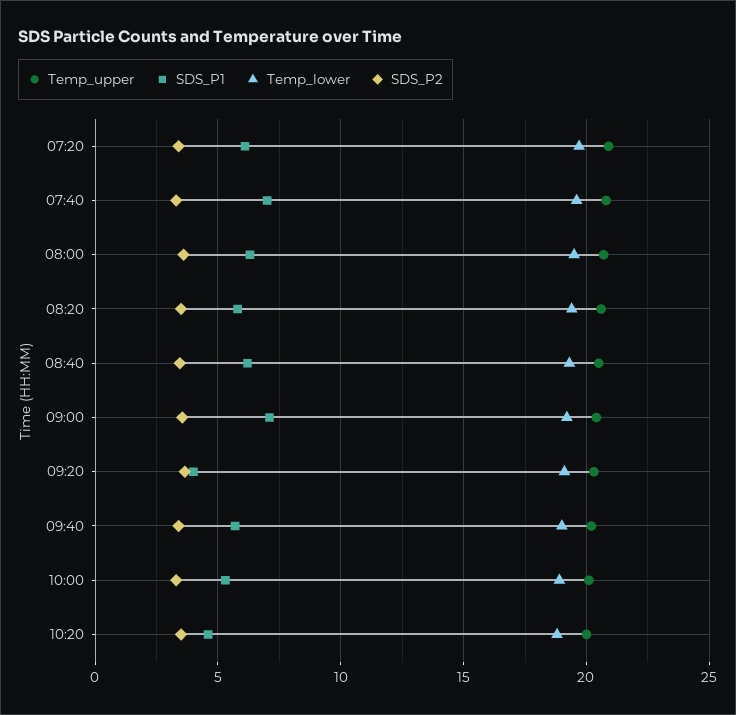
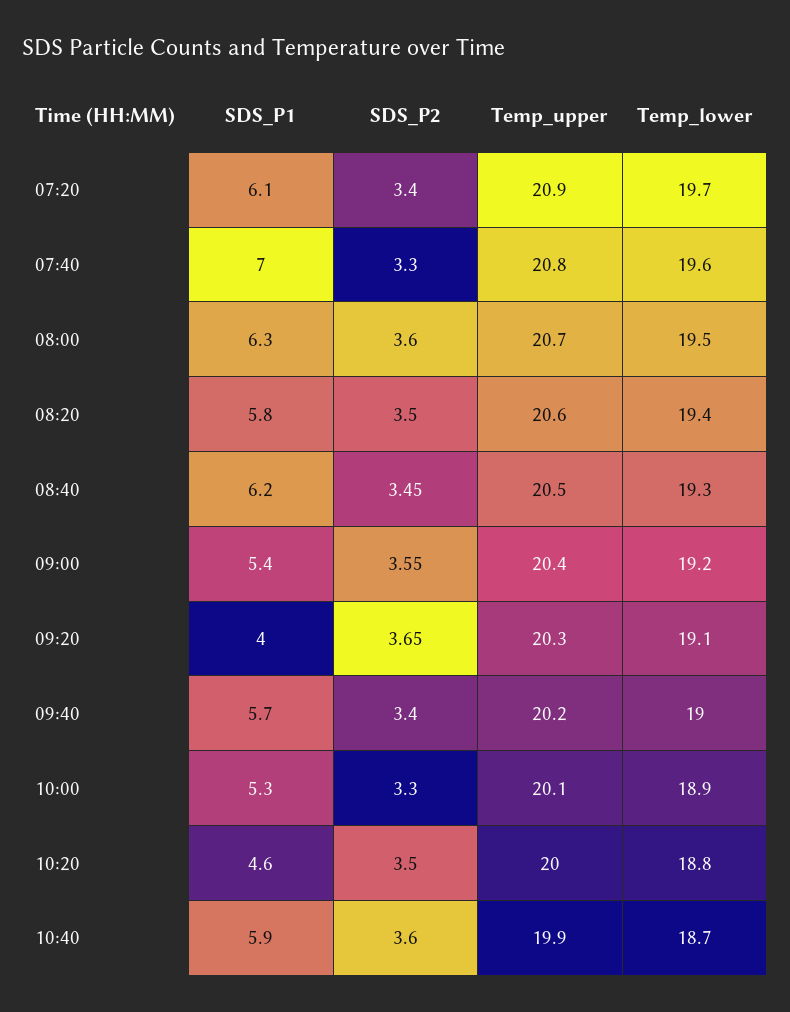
SDS_P1, 09:00: 7 -> 5.4
SDS_P1, 10:40: none -> 5.9
SDS_P2, 10:40: none -> 3.6
Temp_upper, 10:40: none -> 19.9
Temp_lower, 10:40: none -> 18.7

